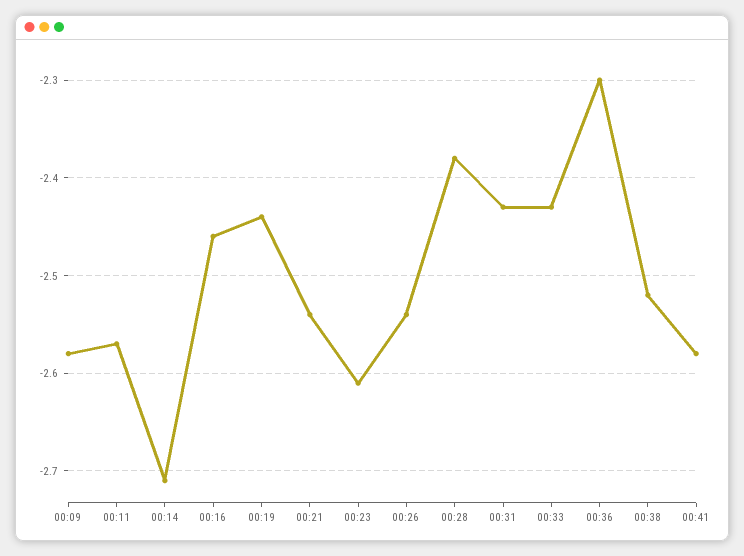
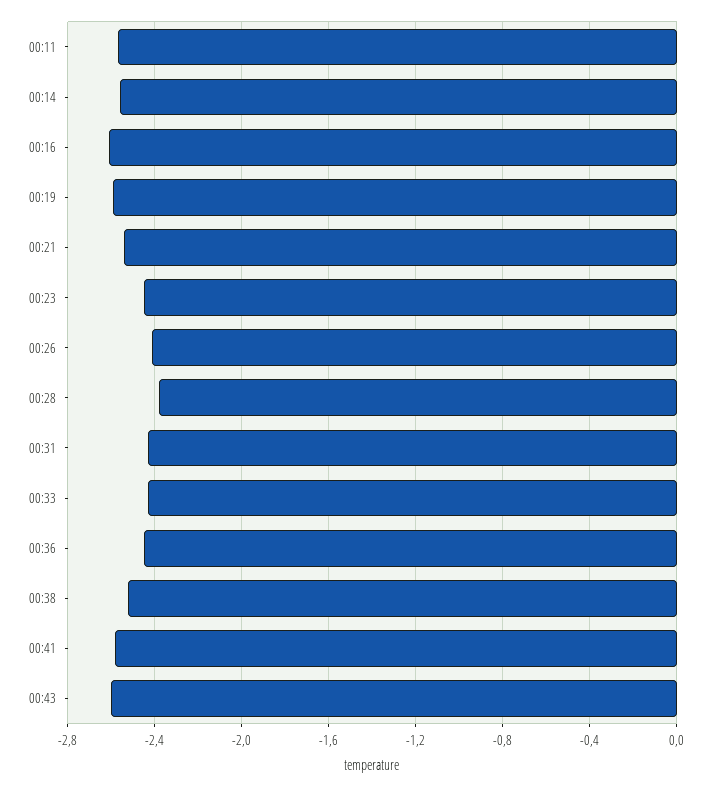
00:09: -2.58 -> none
00:14: -2.71 -> -2.55
00:16: -2.46 -> -2.6
00:19: -2.44 -> -2.6
00:23: -2.61 -> -2.45
00:26: -2.54 -> -2.4
00:36: -2.3 -> -2.45
00:43: none -> -2.6

